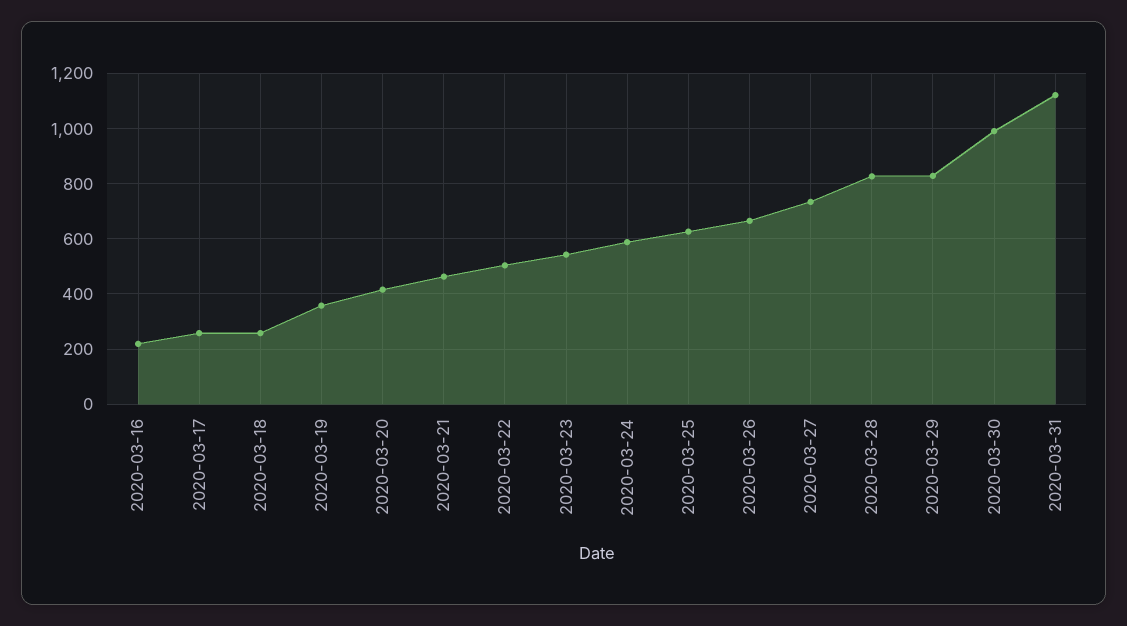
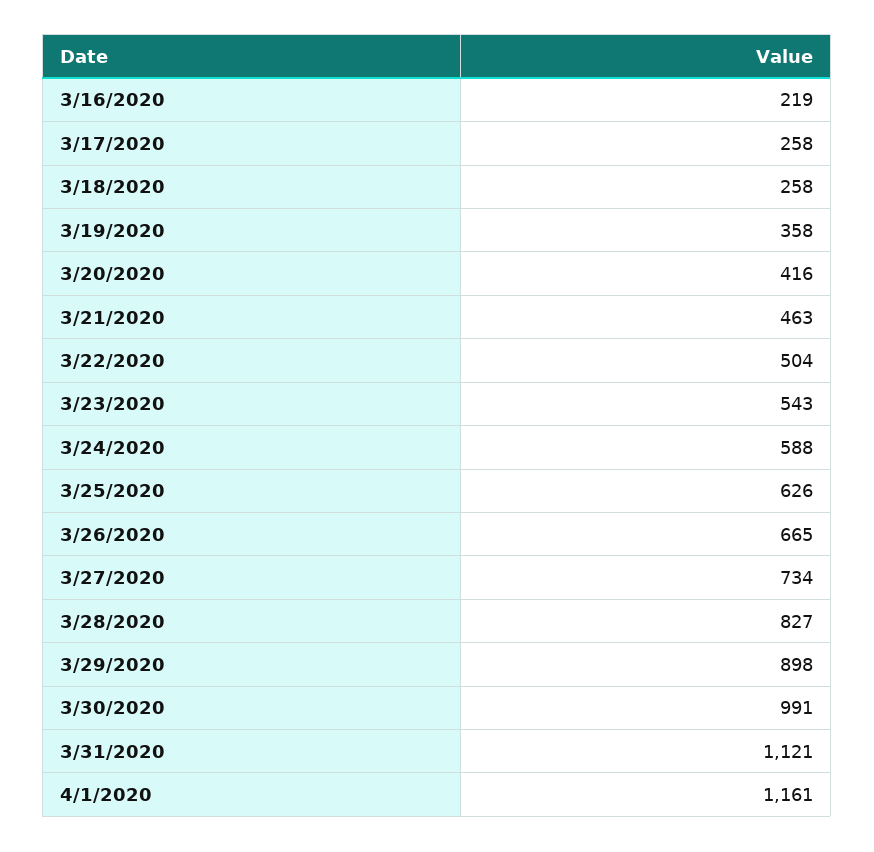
2020-03-29: 825 -> 898
4/1/2020: none -> 1161

